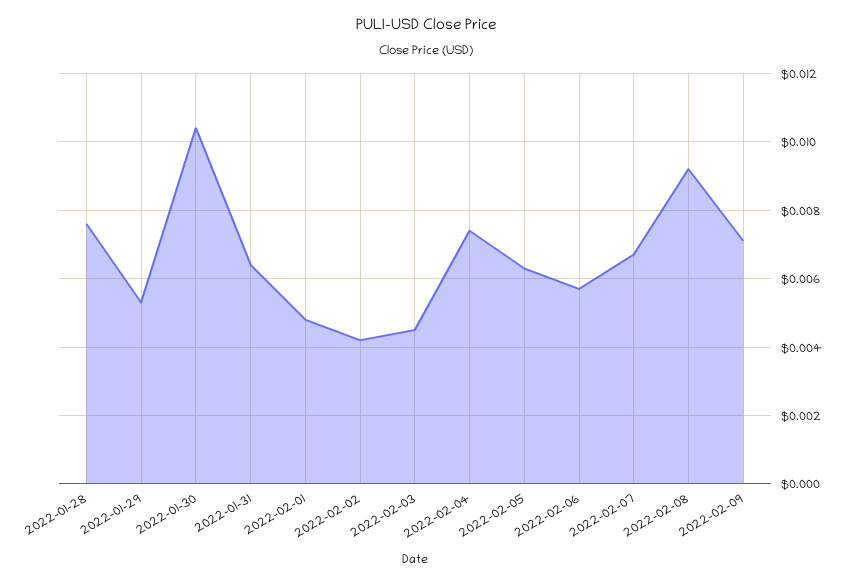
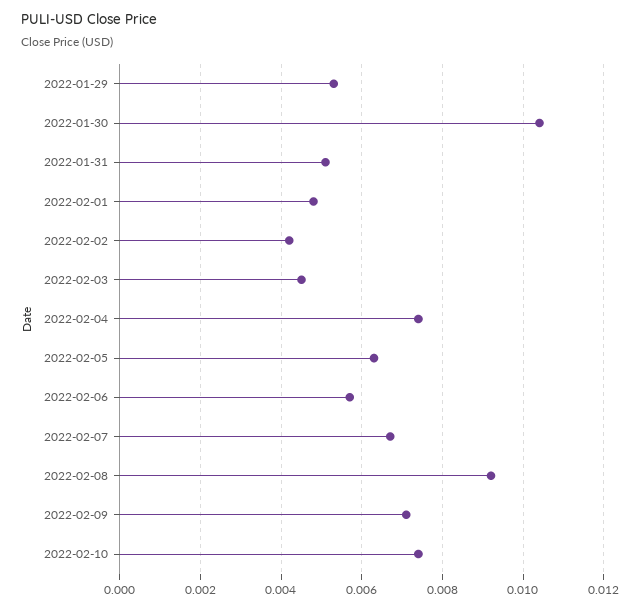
2022-01-28: 0.0075 -> none
2022-01-31: 0.0065 -> 0.005
2022-02-10: none -> 0.0075

